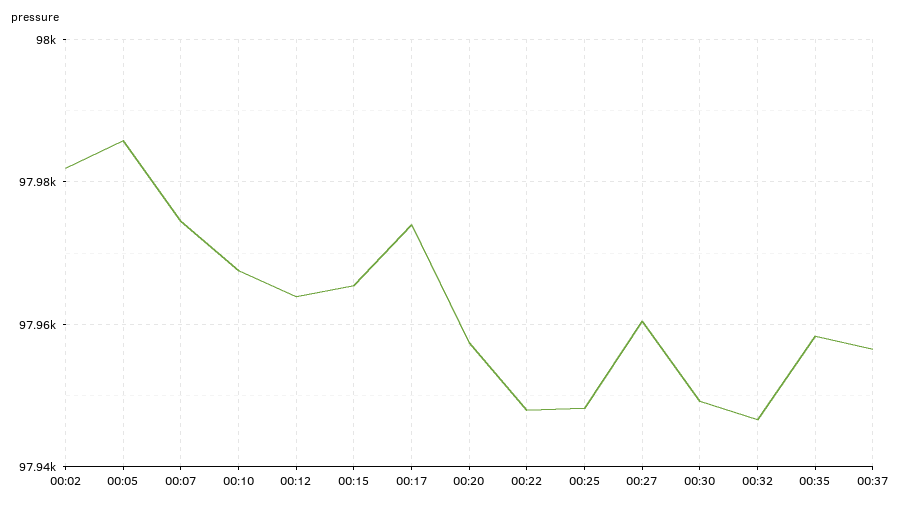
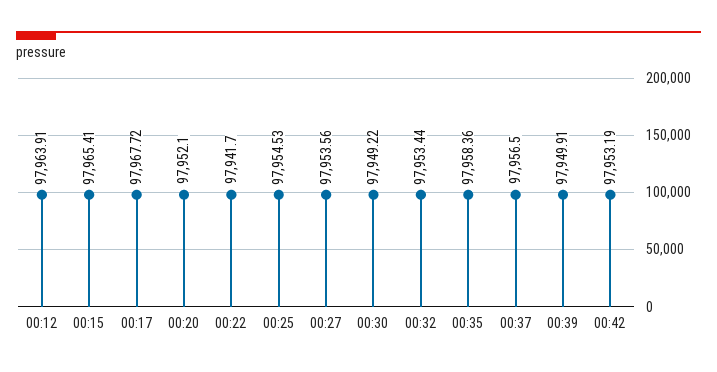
00:02: 97982 -> none
00:05: 97986 -> none
00:07: 97974 -> none
00:10: 97968 -> none
00:17: 97974 -> 97967.72
00:20: 97958 -> 97952.1
00:22: 97948 -> 97941.7
00:25: 97948 -> 97954.53
00:27: 97960 -> 97953.56
00:32: 97946 -> 97953.44
00:39: none -> 97949.91
00:42: none -> 97953.19

